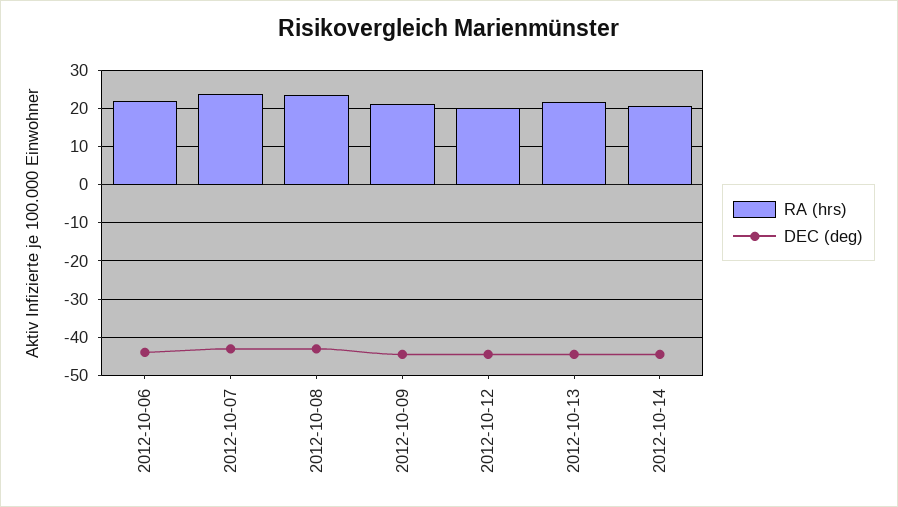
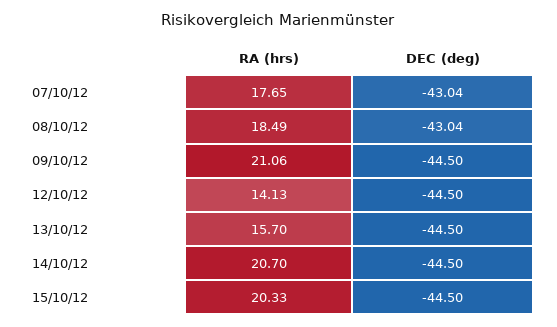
RA (hrs), 2012-10-06: 22 -> none
DEC (deg), 2012-10-06: -44 -> none
RA (hrs), 2012-10-07: 24 -> 17.65
RA (hrs), 2012-10-08: 24 -> 18.49
RA (hrs), 2012-10-12: 20 -> 14.13
RA (hrs), 2012-10-13: 22 -> 15.7
RA (hrs), 15/10/12: none -> 20.33
DEC (deg), 15/10/12: none -> -44.5

